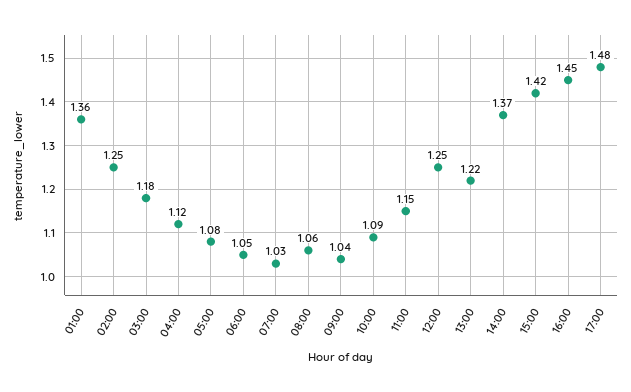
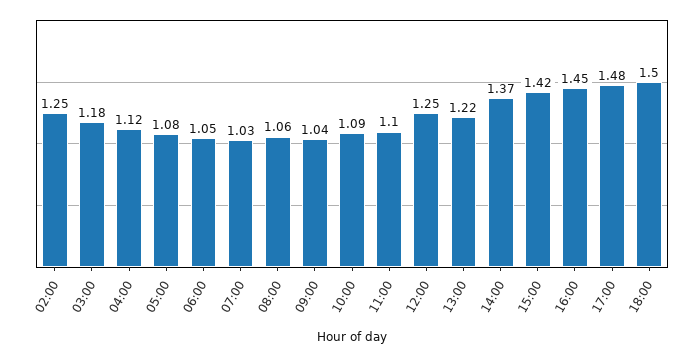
01:00: 1.36 -> none
11:00: 1.15 -> 1.1
18:00: none -> 1.5

